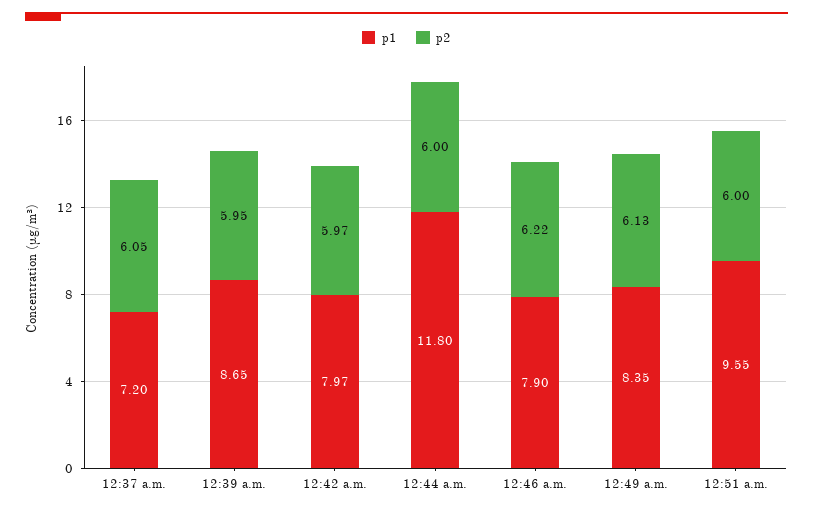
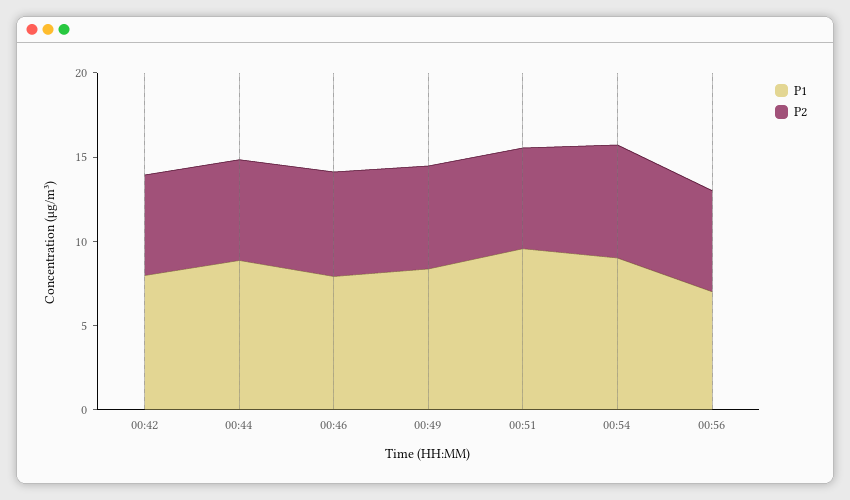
p1, 12:37 a.m.: 7.2 -> none
p2, 12:37 a.m.: 6.05 -> none
p1, 12:39 a.m.: 8.65 -> none
p2, 12:39 a.m.: 5.95 -> none
p1, 12:44 a.m.: 11.8 -> 9
p1, 00:54: none -> 9
p2, 00:54: none -> 7
p1, 00:56: none -> 7
p2, 00:56: none -> 6

